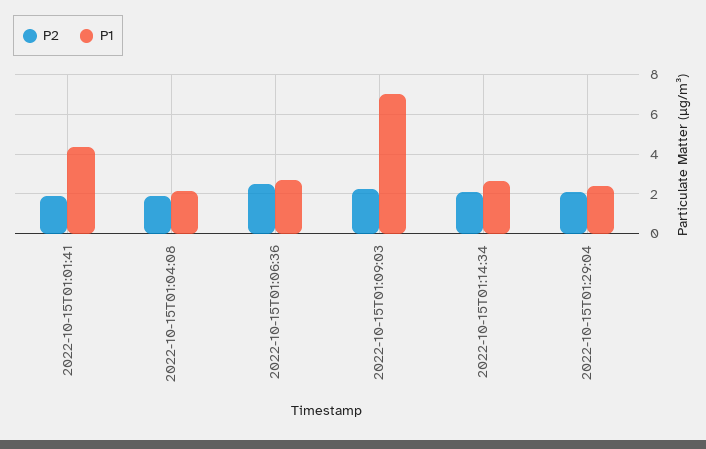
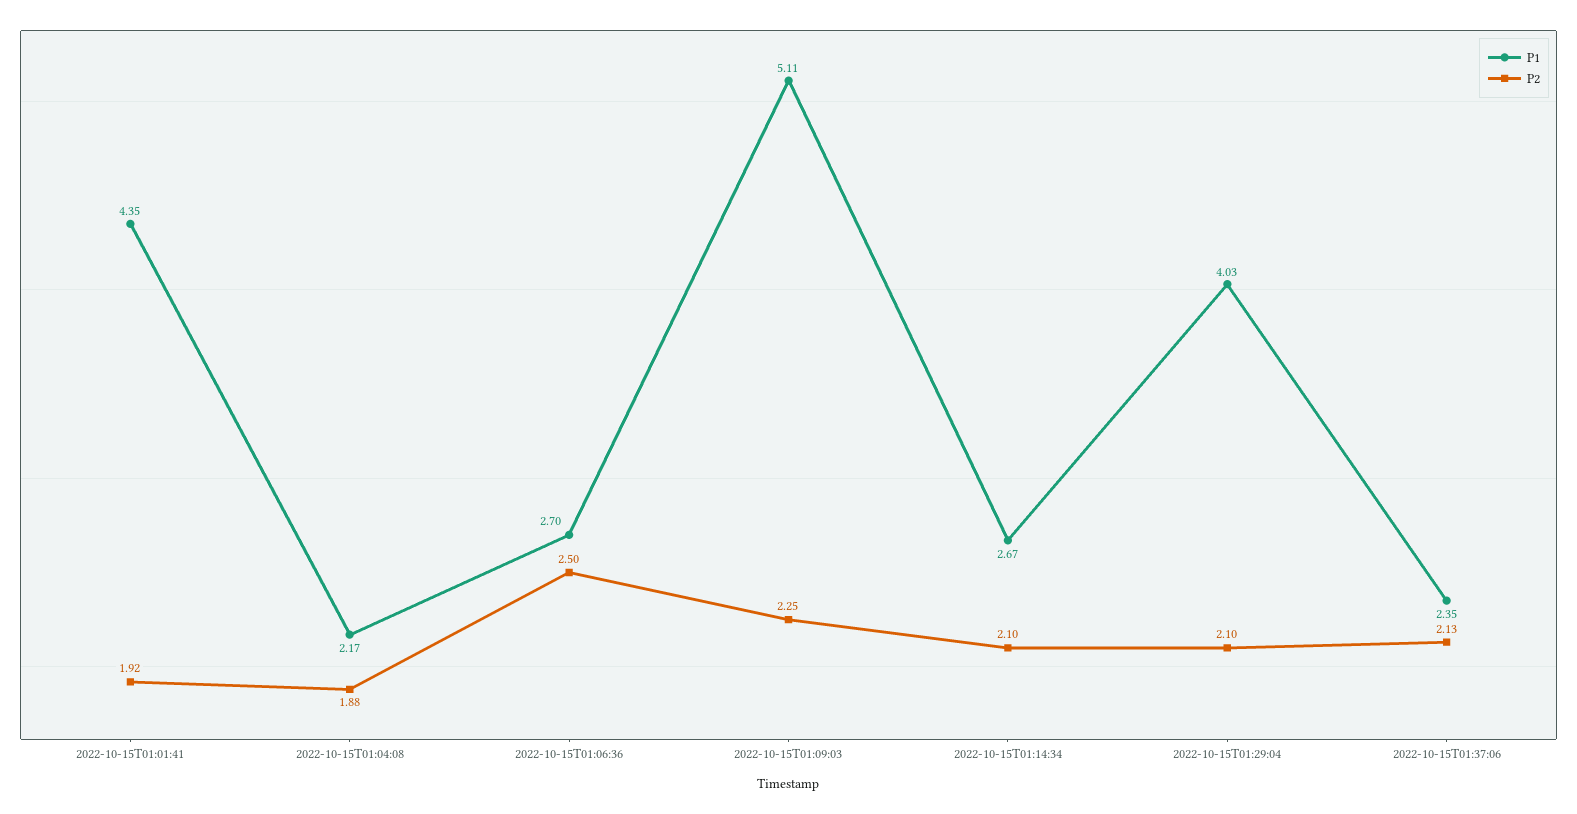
P1, 2022-10-15T01:09:03: 7 -> 5.11
P1, 2022-10-15T01:29:04: 2.5 -> 4.03
P1, 2022-10-15T01:37:06: none -> 2.35
P2, 2022-10-15T01:37:06: none -> 2.13

